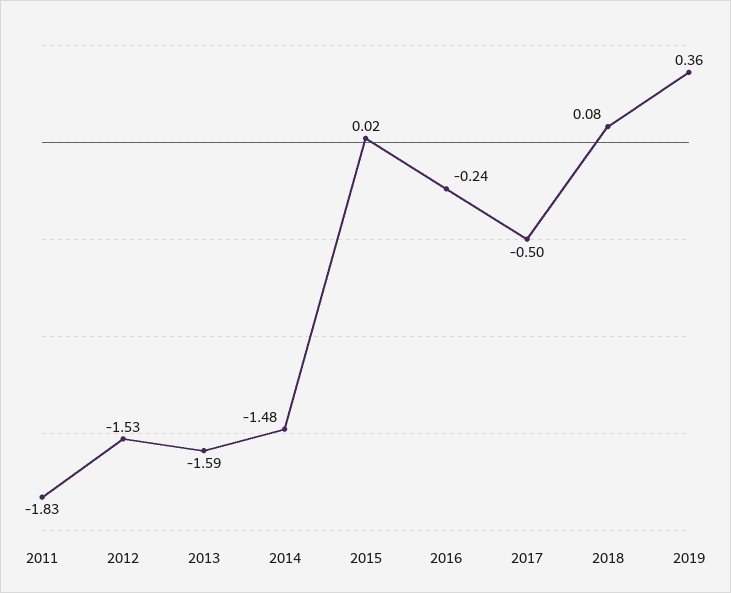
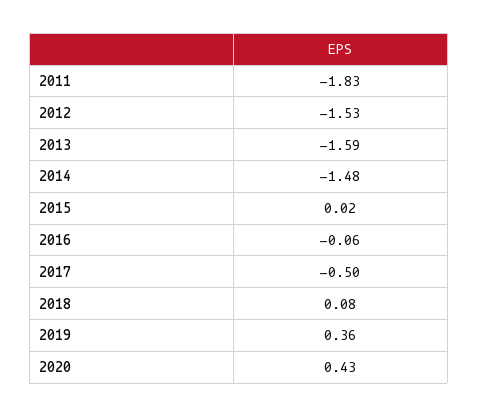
2016: -0.24 -> -0.06
2020: none -> 0.43

